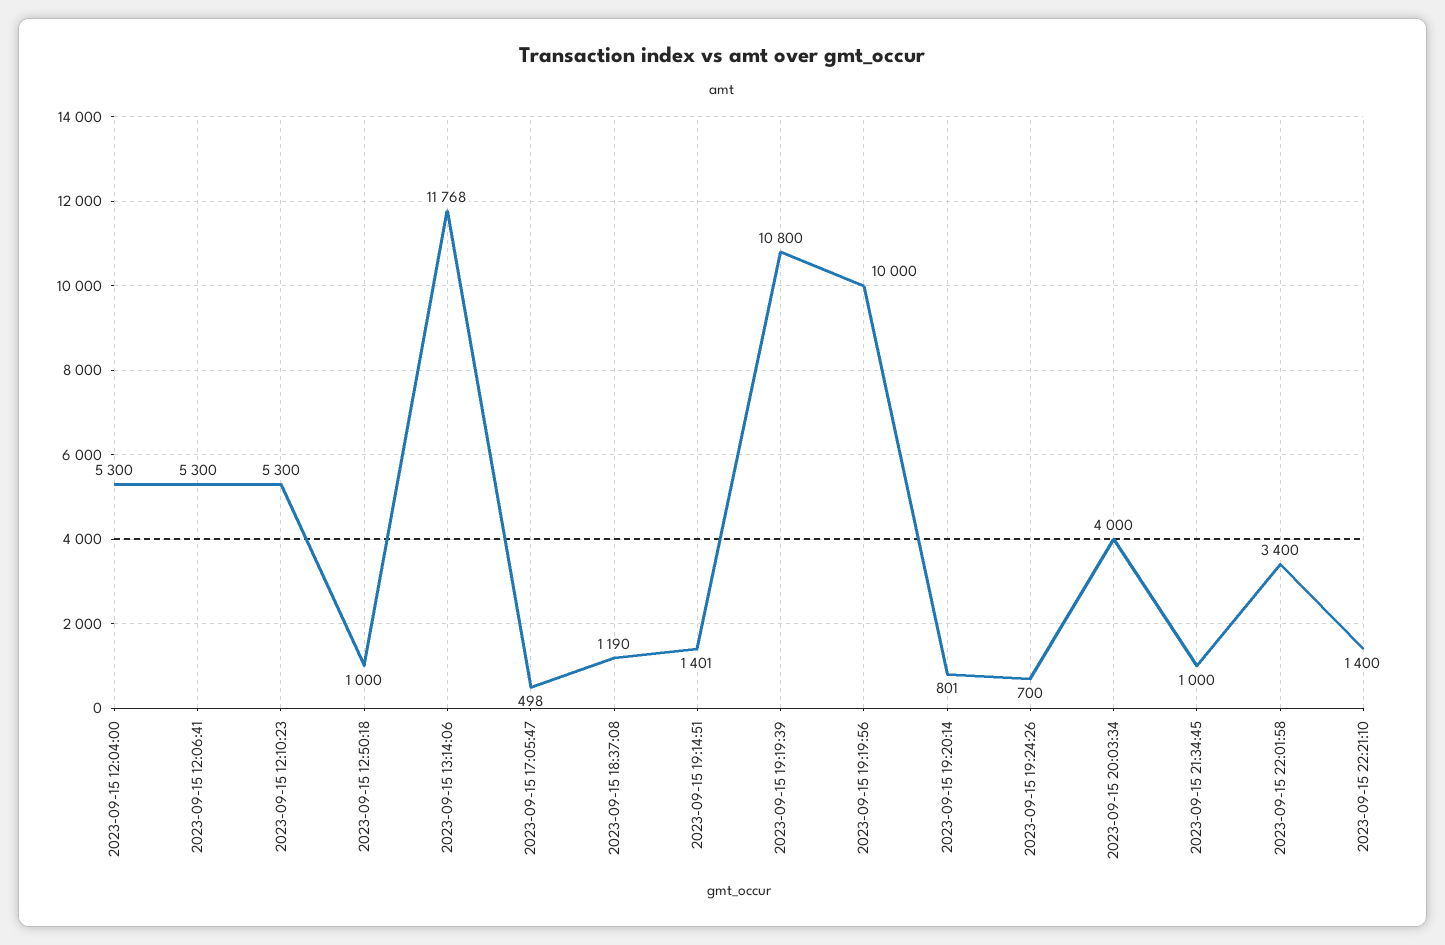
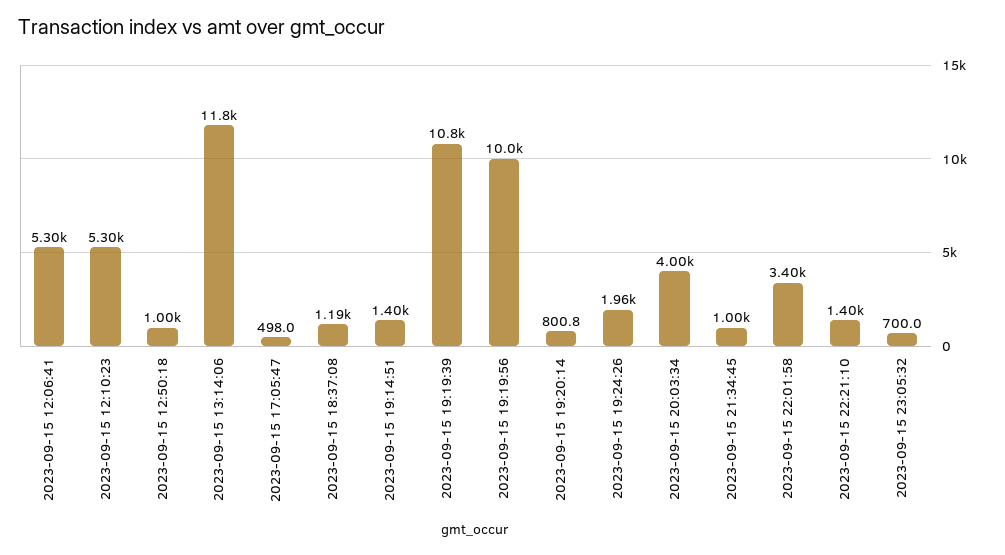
2023-09-15 12:04:00: 5300 -> none
2023-09-15 19:24:26: 700 -> 1960
2023-09-15 23:05:32: none -> 700

